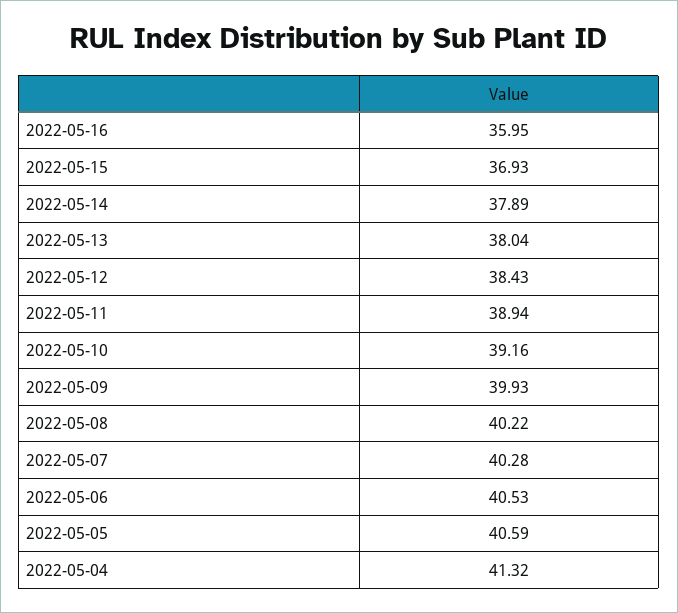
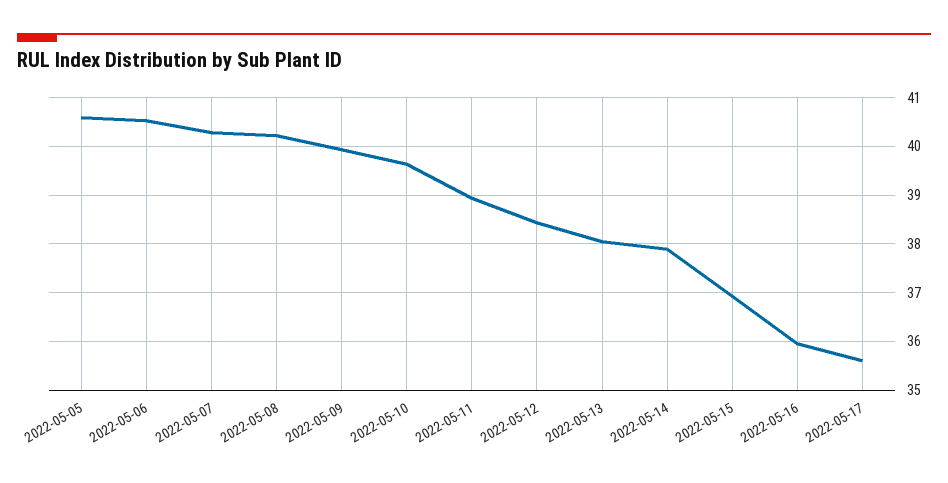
2022-05-10: 39.16 -> 39.6
2022-05-04: 41.32 -> none
2022-05-17: none -> 35.6

